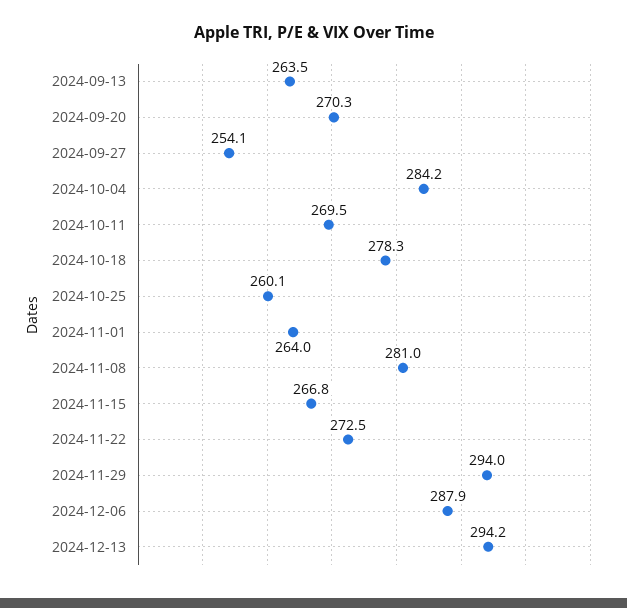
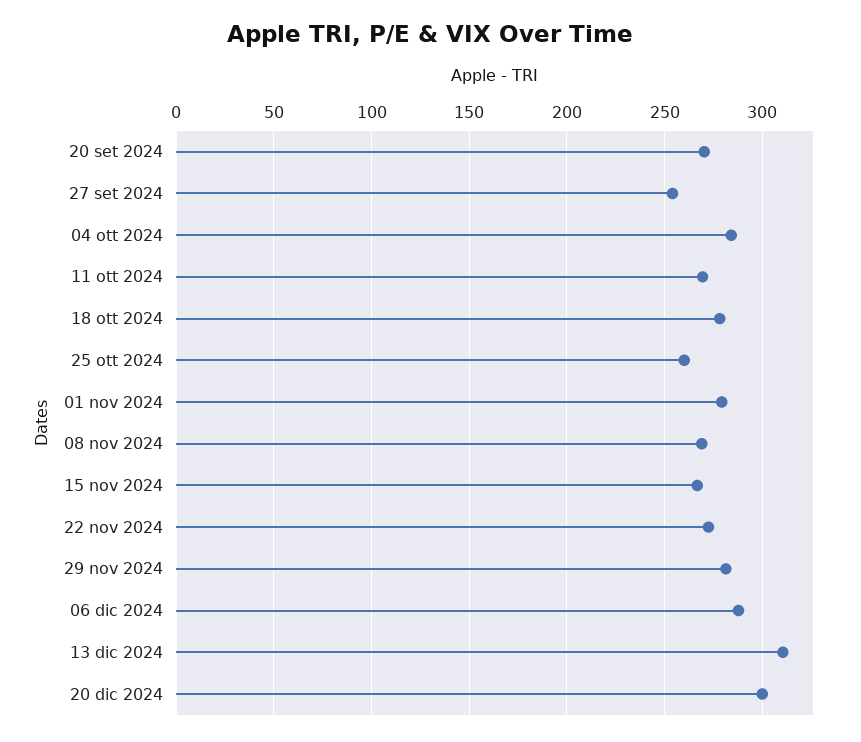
2024-09-13: 263.5 -> none
2024-11-01: 264 -> 280
2024-11-08: 281 -> 270
2024-11-29: 294 -> 280
2024-12-13: 294.2 -> 310
20 dic 2024: none -> 300

